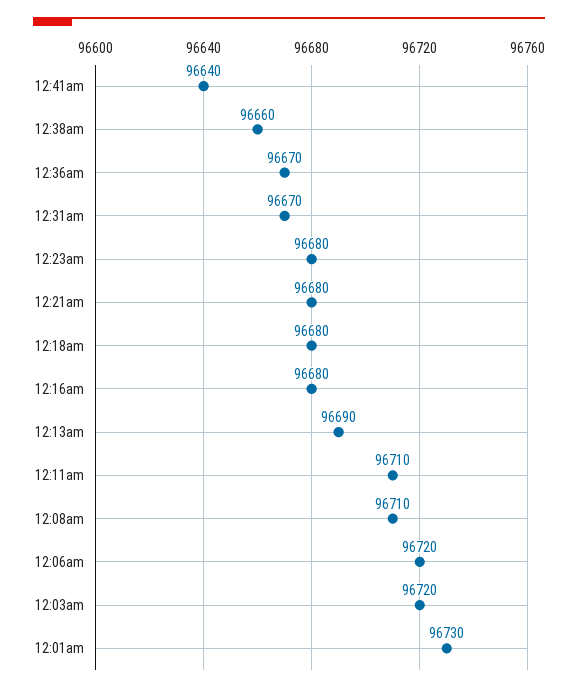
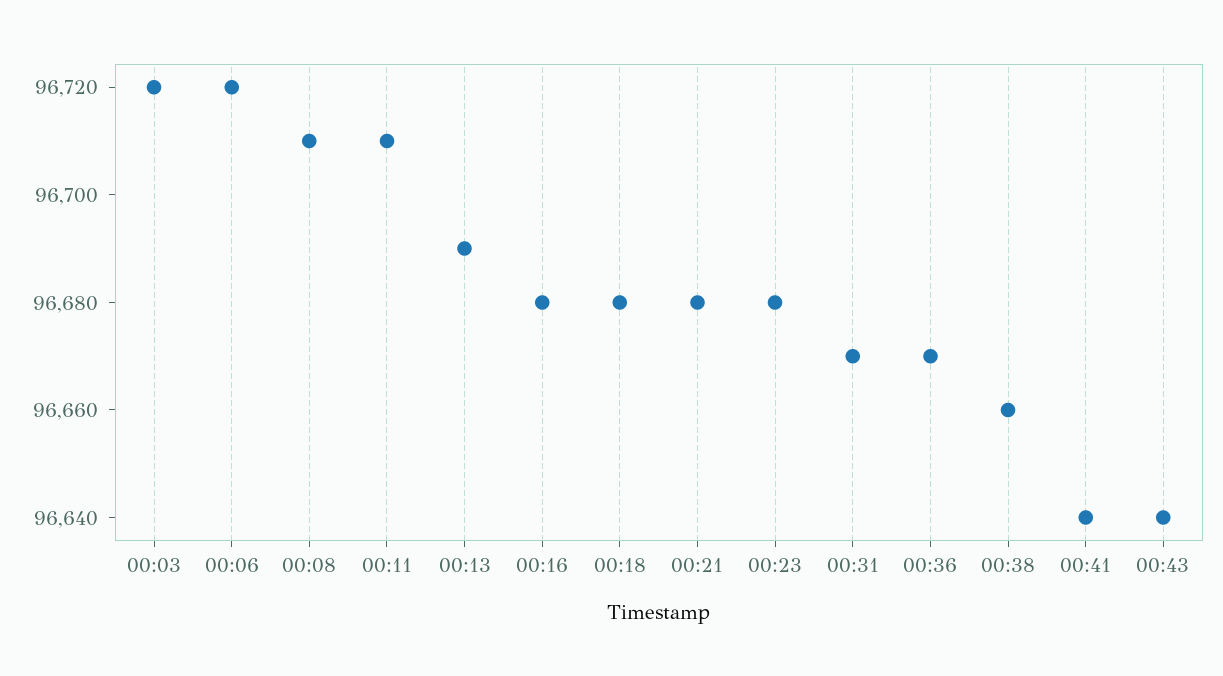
12:01am: 96730 -> none
00:43: none -> 96640

